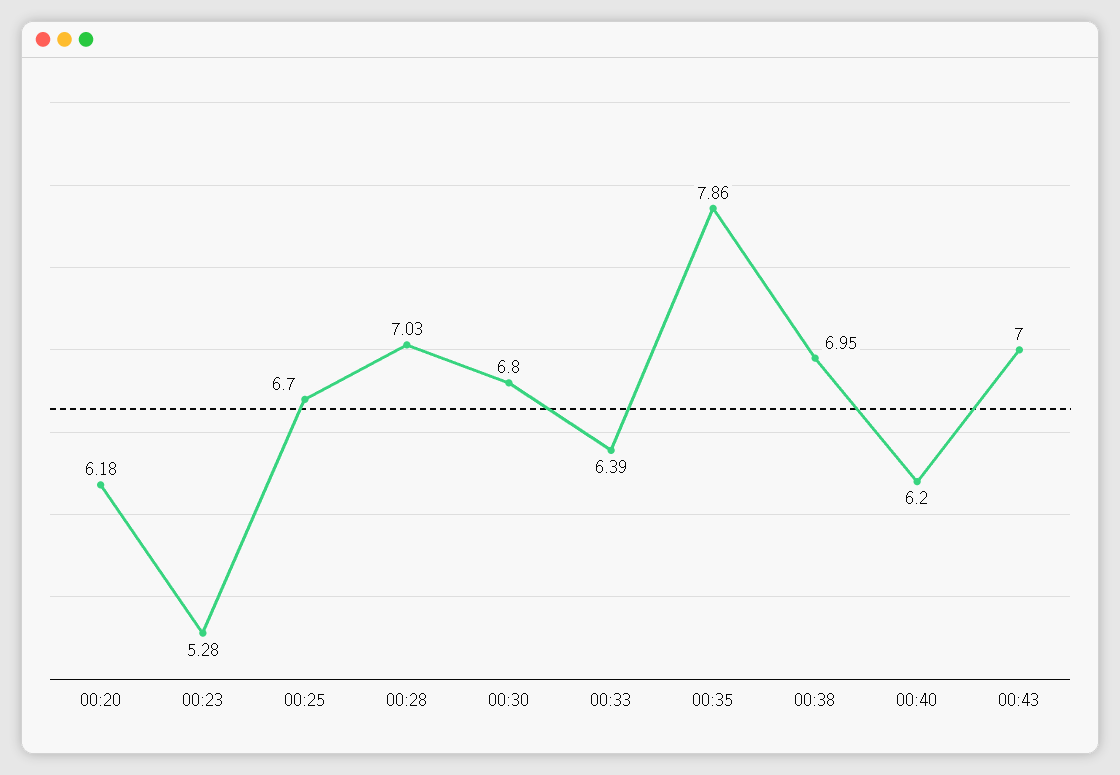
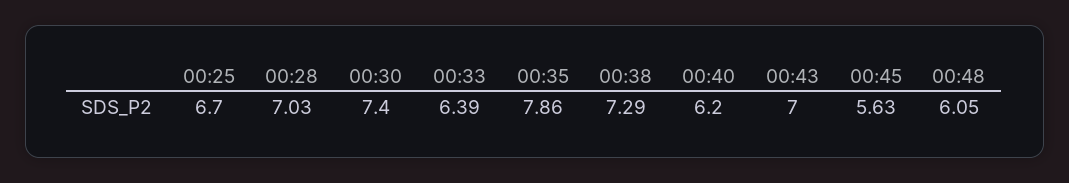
00:20: 6.18 -> none
00:23: 5.28 -> none
00:30: 6.8 -> 7.4
00:38: 6.95 -> 7.29
00:45: none -> 5.63
00:48: none -> 6.05

